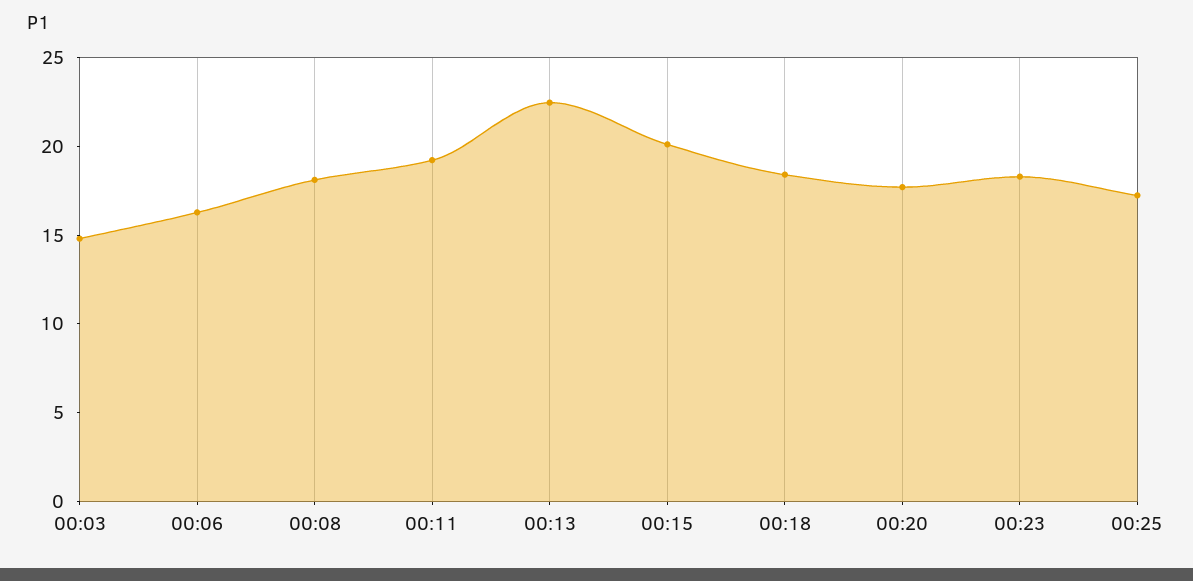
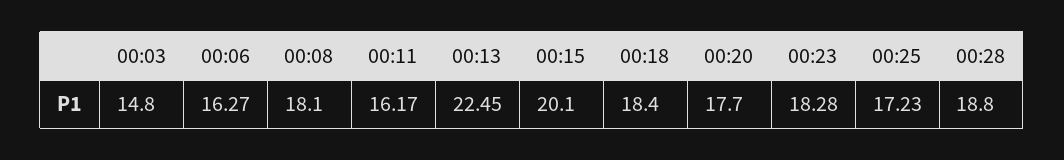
00:11: 19 -> 16.17
00:28: none -> 18.8

